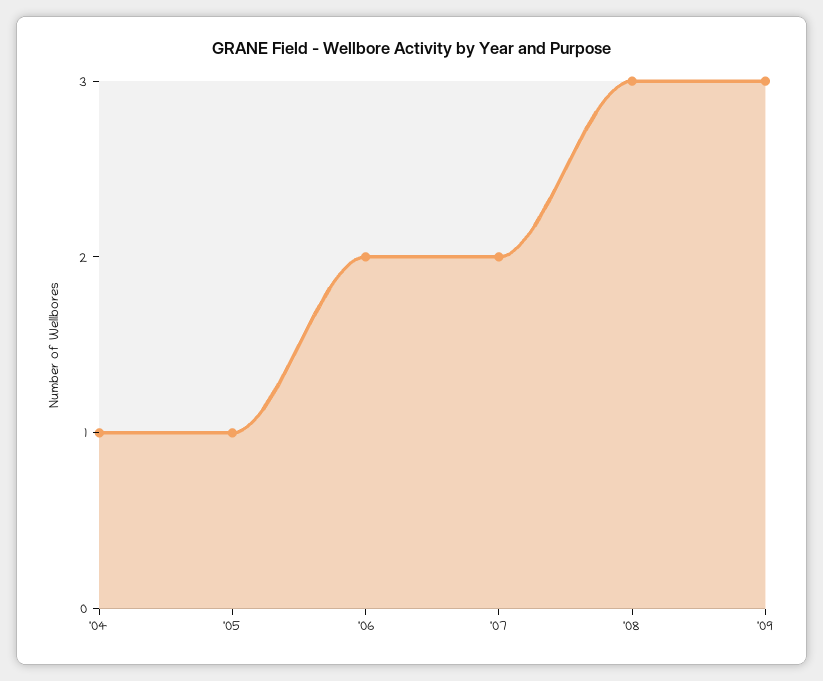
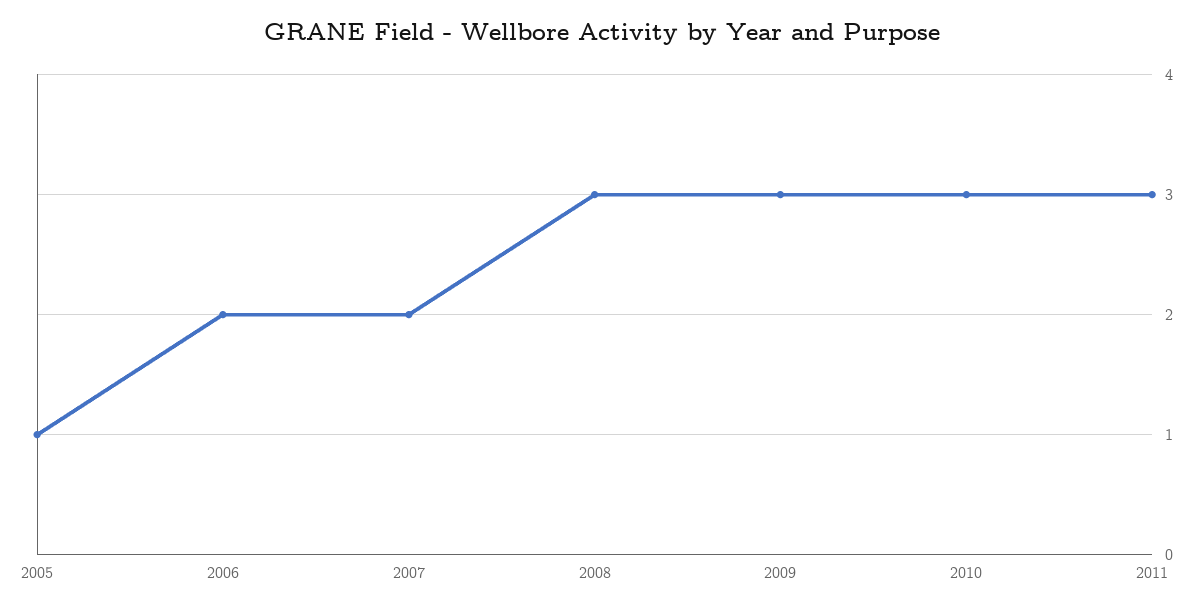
'04: 1 -> none
2010: none -> 3
2011: none -> 3

